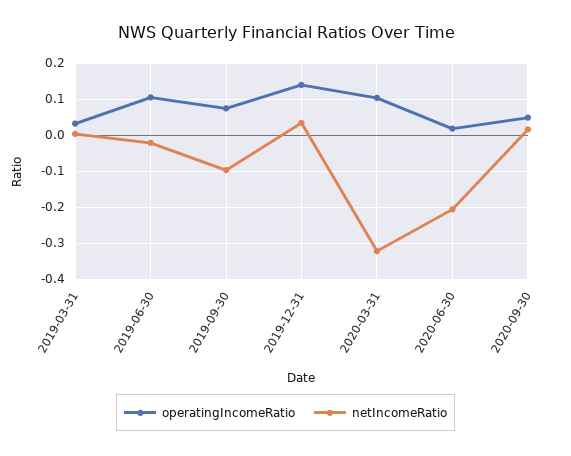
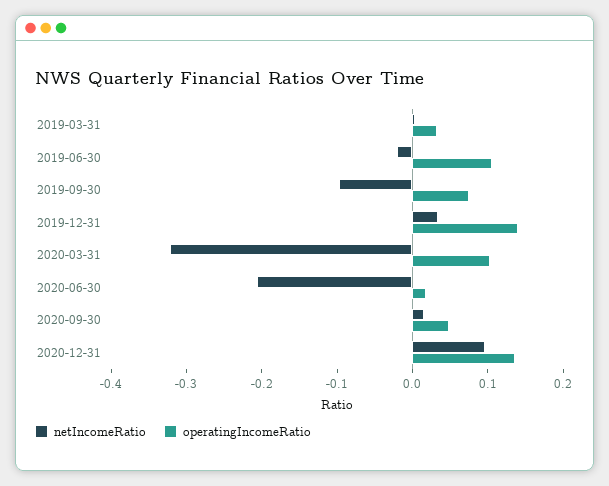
netIncomeRatio, 2020-12-31: none -> 0.1
operatingIncomeRatio, 2020-12-31: none -> 0.14

